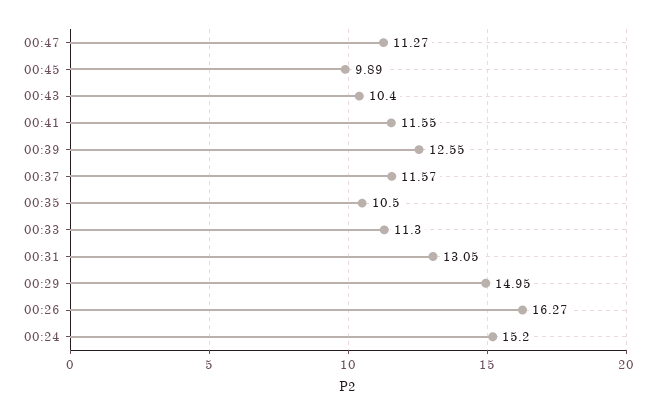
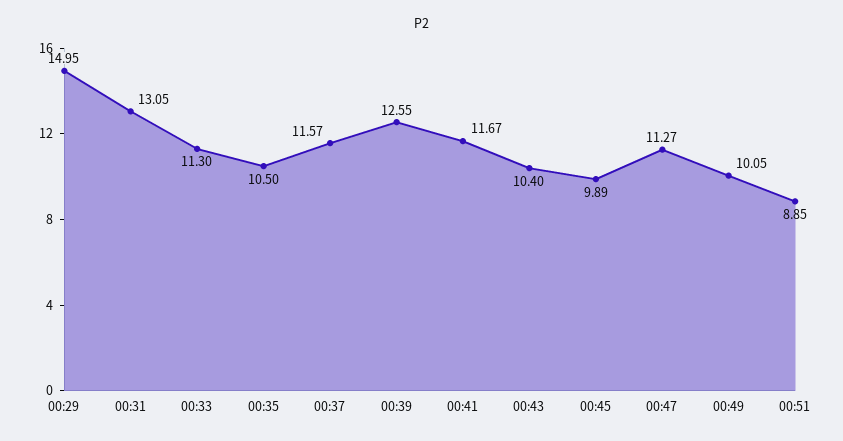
00:41: 11.55 -> 11.67
00:26: 16.27 -> none
00:24: 15.2 -> none
00:49: none -> 10.05
00:51: none -> 8.85

